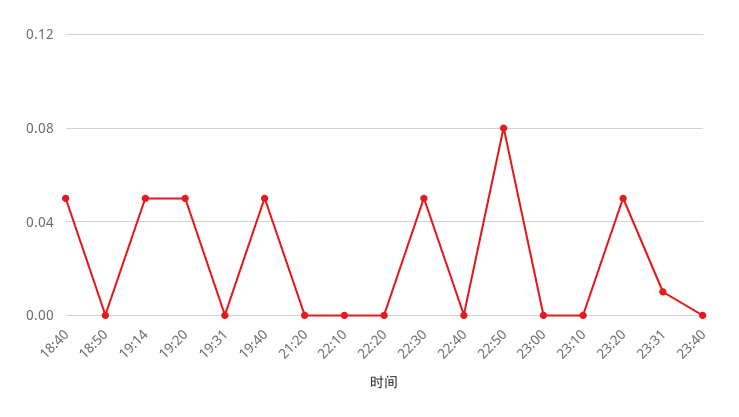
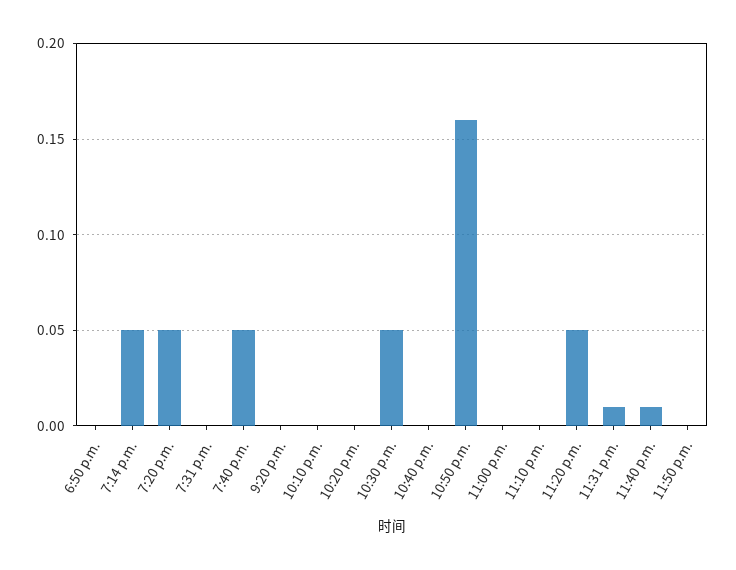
18:40: 0.05 -> none
22:50: 0.08 -> 0.16
23:40: 0 -> 0.01
11:50 p.m.: none -> 0

